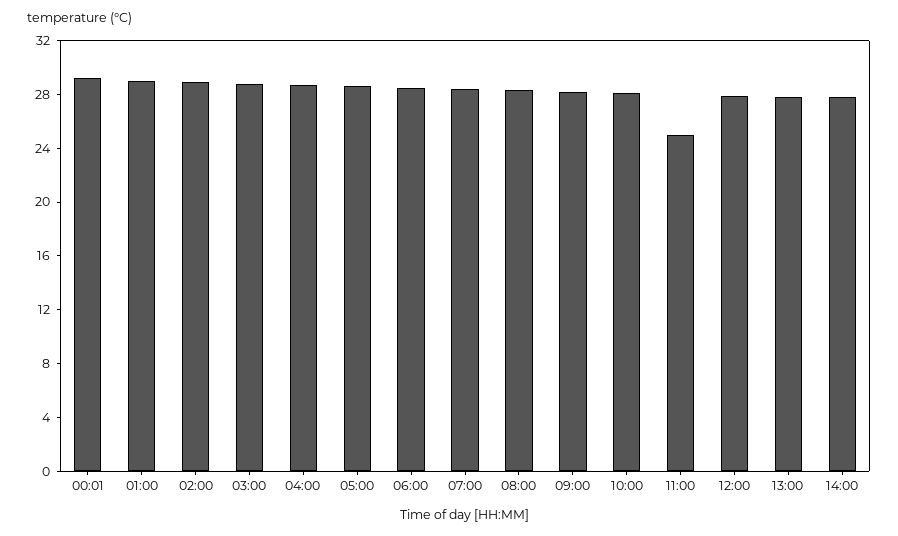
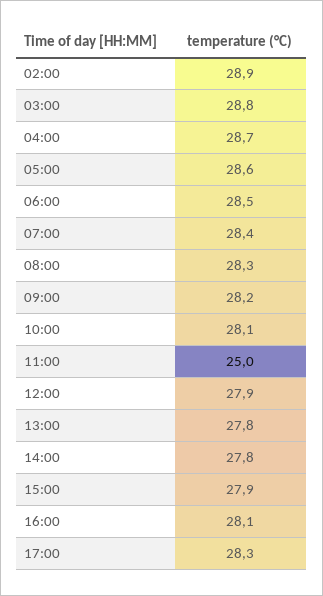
00:01: 29 -> none
01:00: 29 -> none
15:00: none -> 27.9
16:00: none -> 28.1
17:00: none -> 28.3

